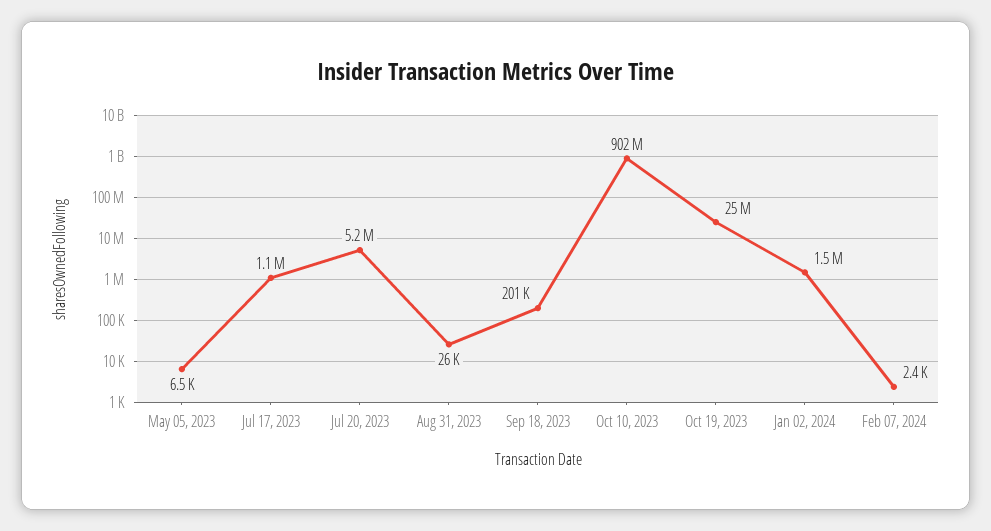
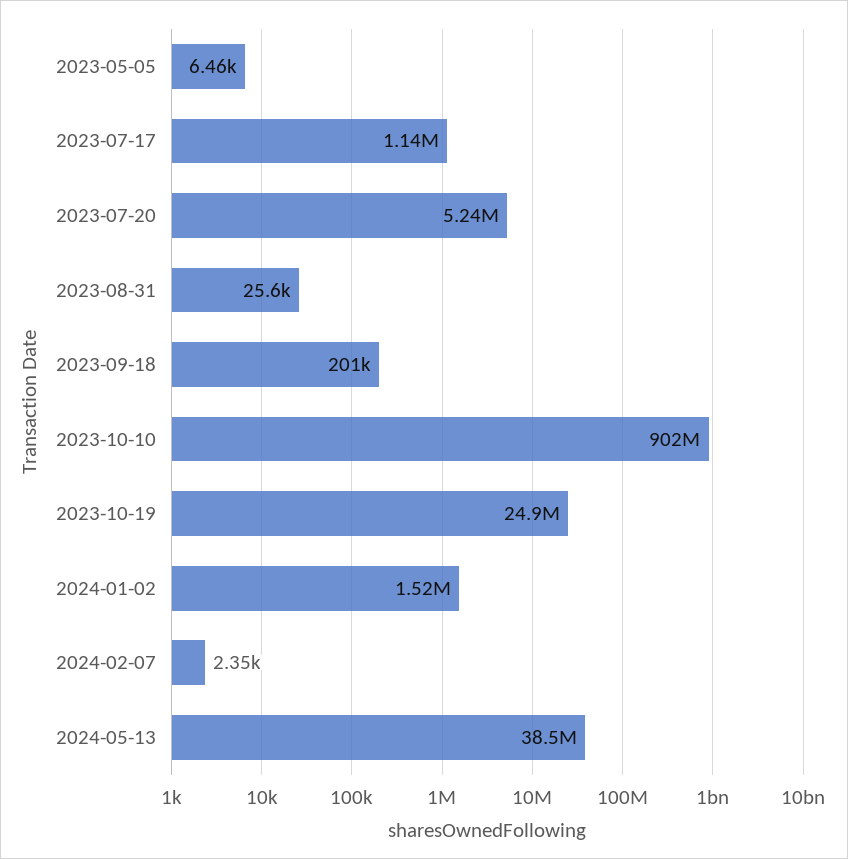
2024-05-13: none -> 38500000

